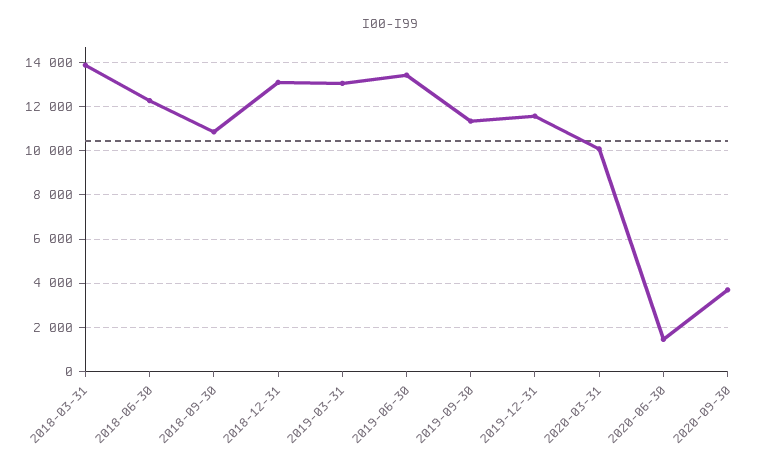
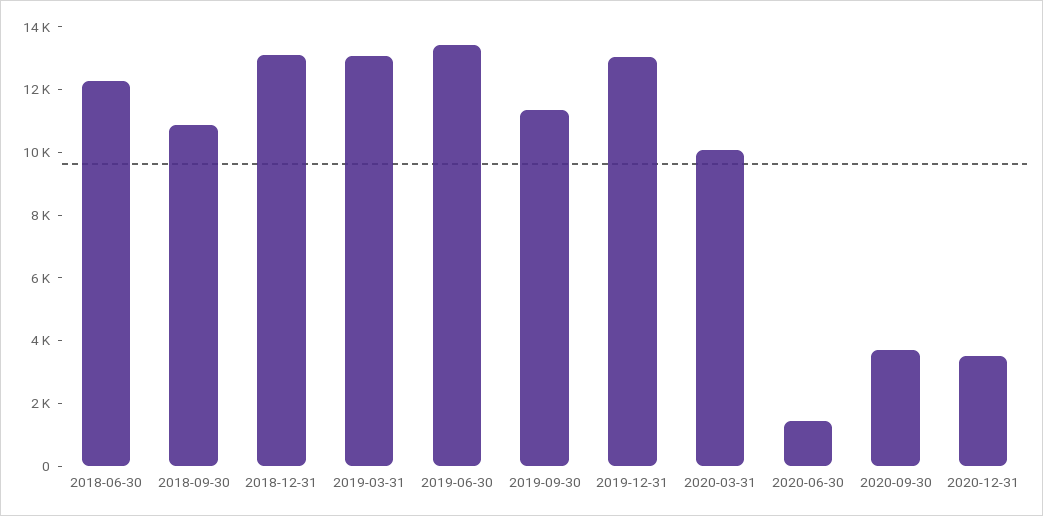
2018-03-31: 14000 -> none
2019-12-31: 11500 -> 13000
2020-12-31: none -> 3500

